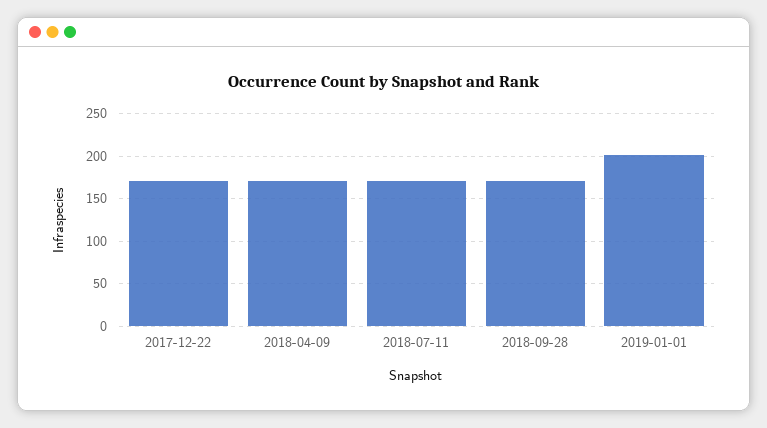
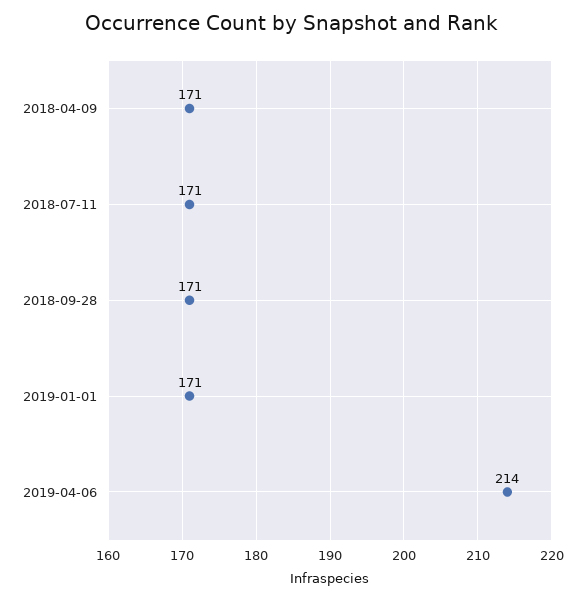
2017-12-22: 170 -> none
2019-01-01: 200 -> 171
2019-04-06: none -> 214

